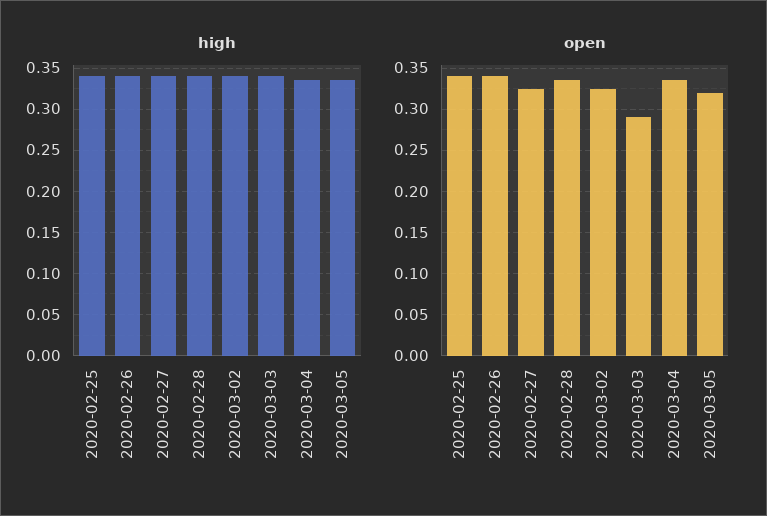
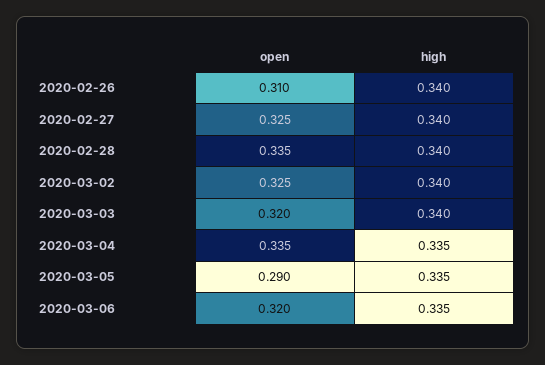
high, 2020-02-25: 0.34 -> none
open, 2020-02-25: 0.34 -> none
open, 2020-02-26: 0.34 -> 0.31
open, 2020-03-03: 0.29 -> 0.32
open, 2020-03-05: 0.32 -> 0.29
open, 2020-03-06: none -> 0.32
high, 2020-03-06: none -> 0.335

